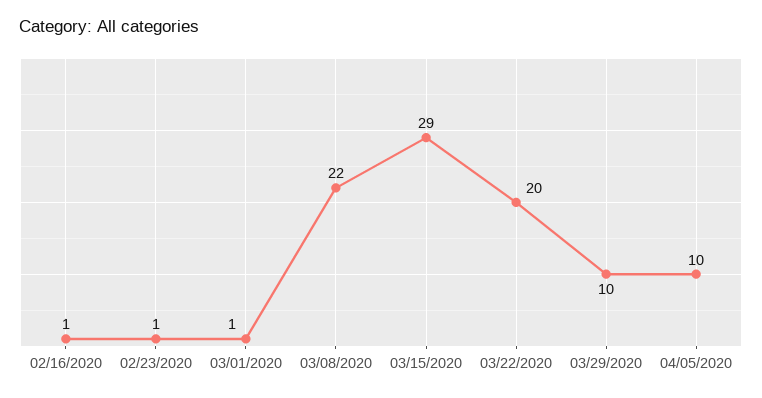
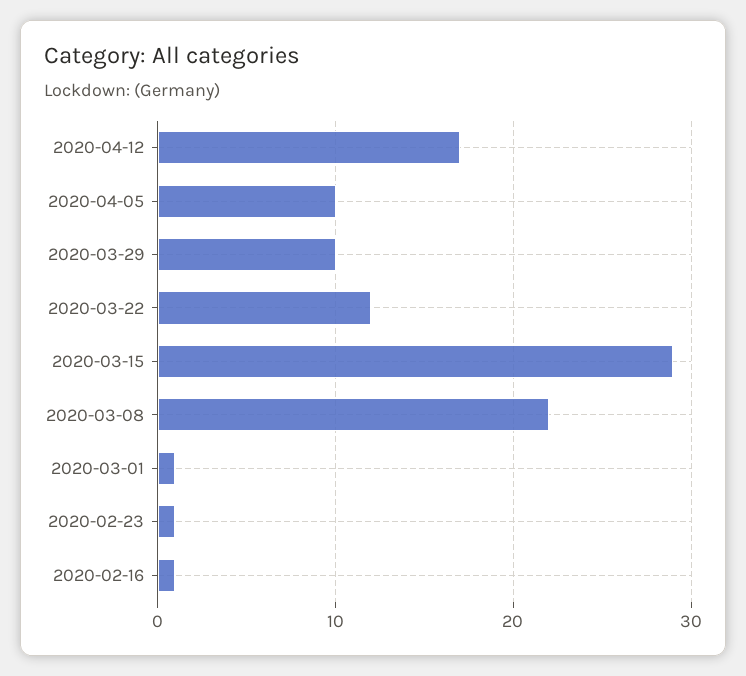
03/22/2020: 20 -> 12
2020-04-12: none -> 17

